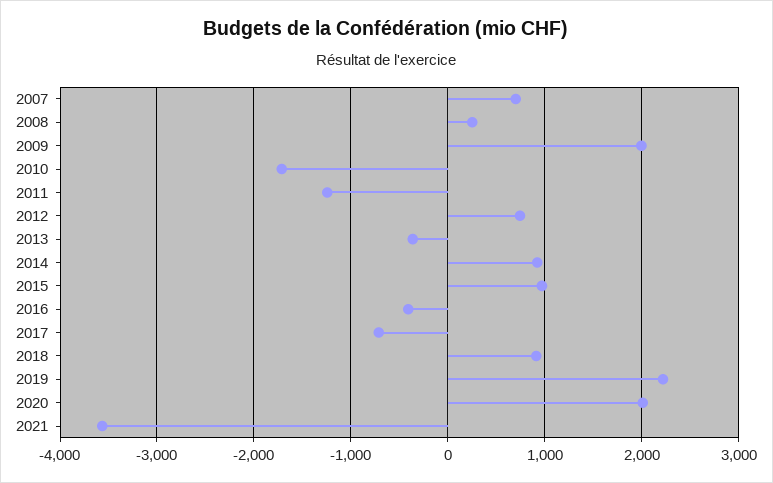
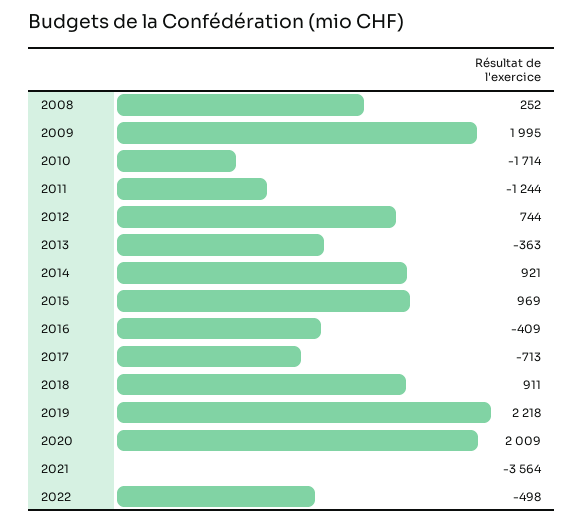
2007: 700 -> none
2022: none -> -498

